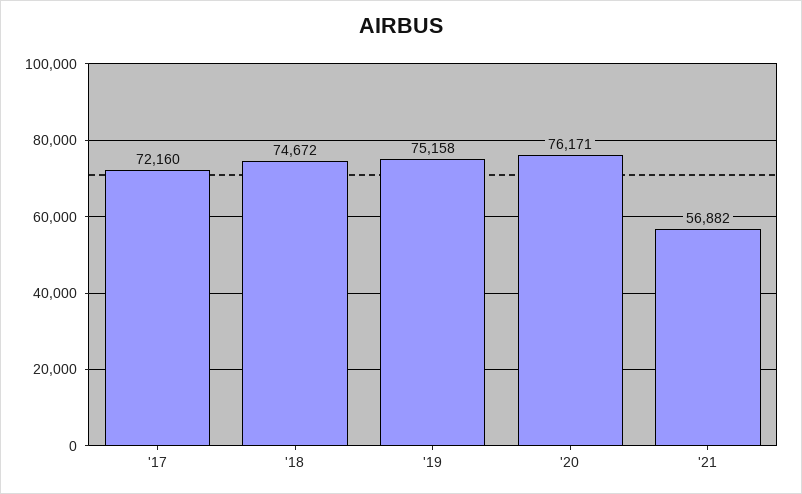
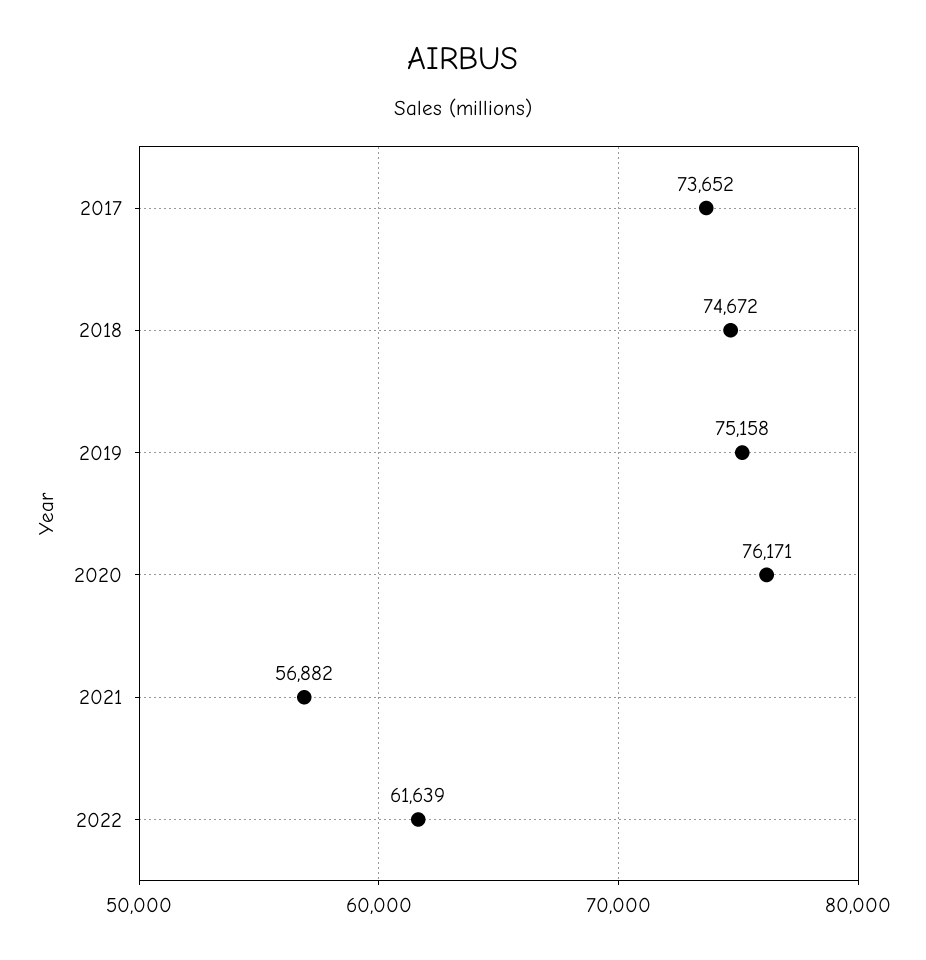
'17: 72160 -> 73652
2022: none -> 61639

